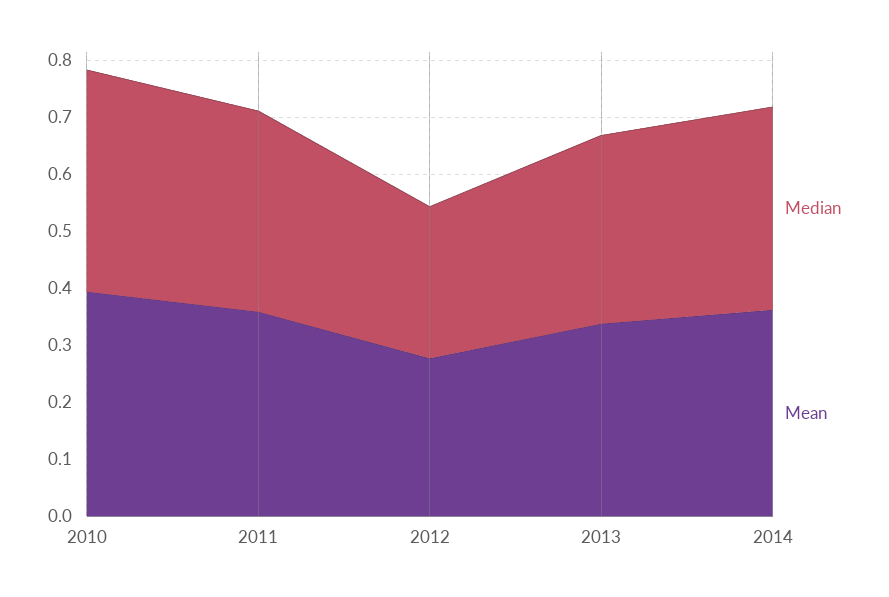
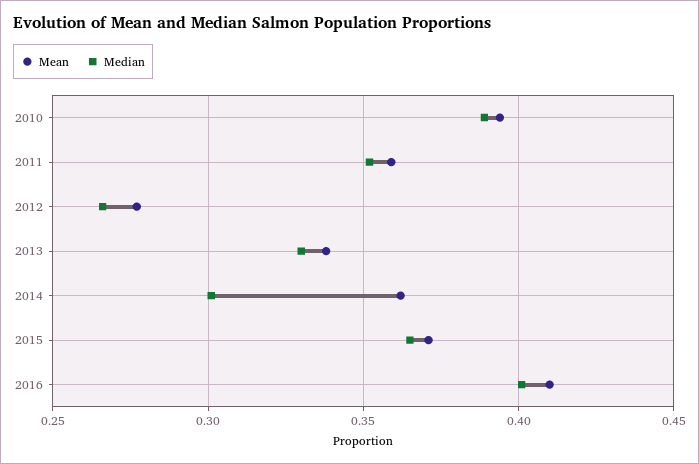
Median, 2014: 0.36 -> 0.3
Mean, 2015: none -> 0.37
Median, 2015: none -> 0.365
Mean, 2016: none -> 0.41
Median, 2016: none -> 0.4

